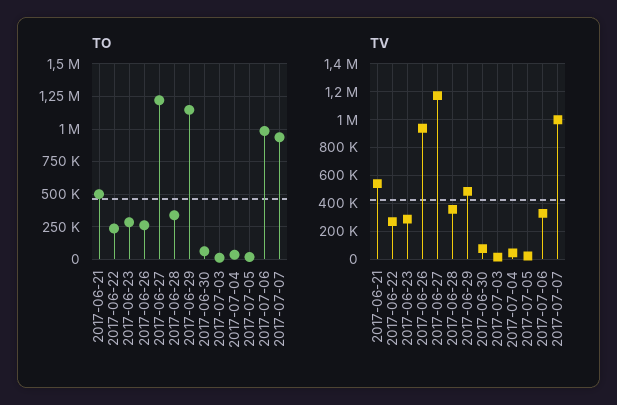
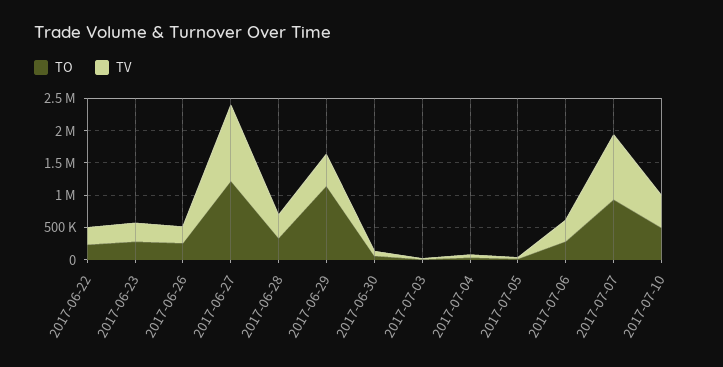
TO, 2017-06-21: 500000 -> none
TO, 2017-07-06: 1000000 -> 250000
TV, 2017-06-21: 550000 -> none
TV, 2017-06-26: 950000 -> 250000
TO, 2017-07-10: none -> 500000
TV, 2017-07-10: none -> 500000

